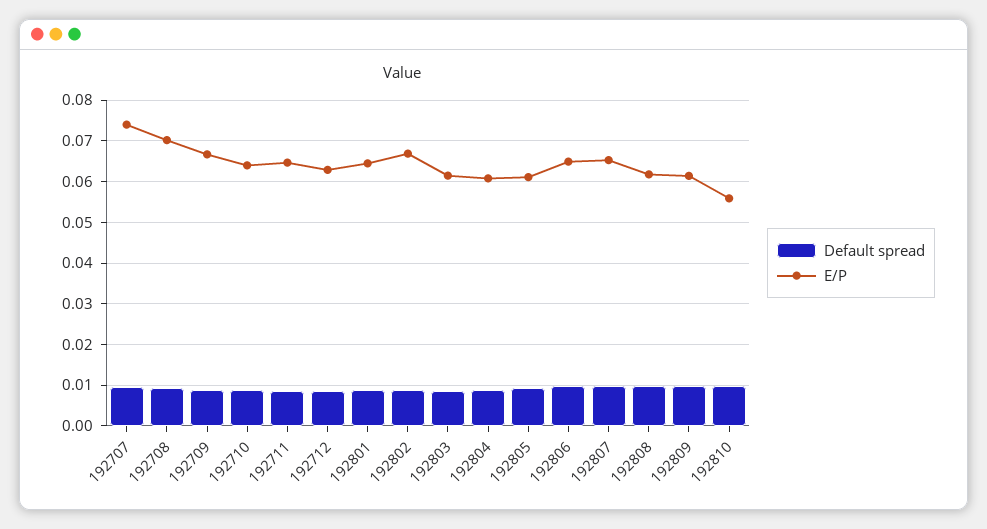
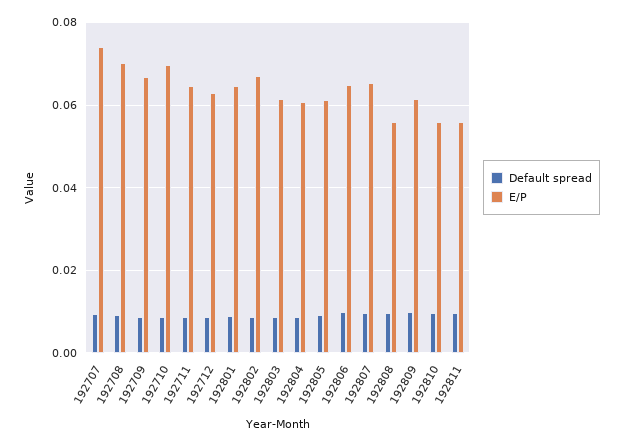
E/P, 192710: 0.064 -> 0.07
E/P, 192808: 0.062 -> 0.056
Default spread, 192811: none -> 0.01
E/P, 192811: none -> 0.056

